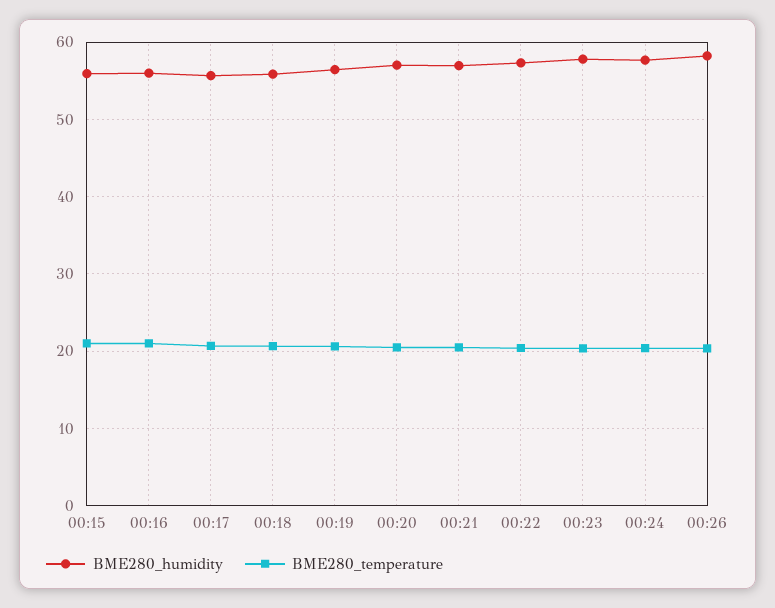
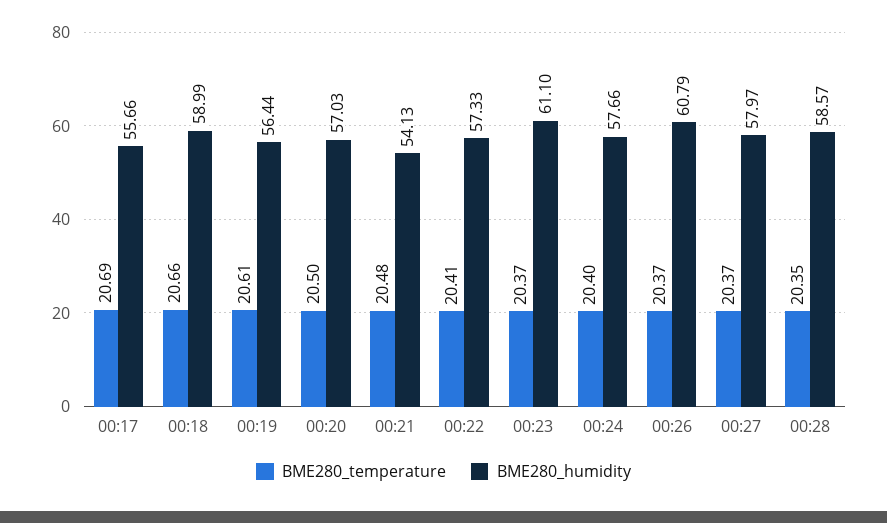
BME280_humidity, 00:15: 56 -> none
BME280_temperature, 00:15: 21 -> none
BME280_humidity, 00:16: 56 -> none
BME280_temperature, 00:16: 21 -> none
BME280_humidity, 00:18: 56 -> 58.99
BME280_humidity, 00:21: 57 -> 54.13
BME280_humidity, 00:23: 58 -> 61.1
BME280_humidity, 00:26: 58 -> 60.79
BME280_temperature, 00:27: none -> 20.37
BME280_humidity, 00:27: none -> 57.97
BME280_temperature, 00:28: none -> 20.35
BME280_humidity, 00:28: none -> 58.57

